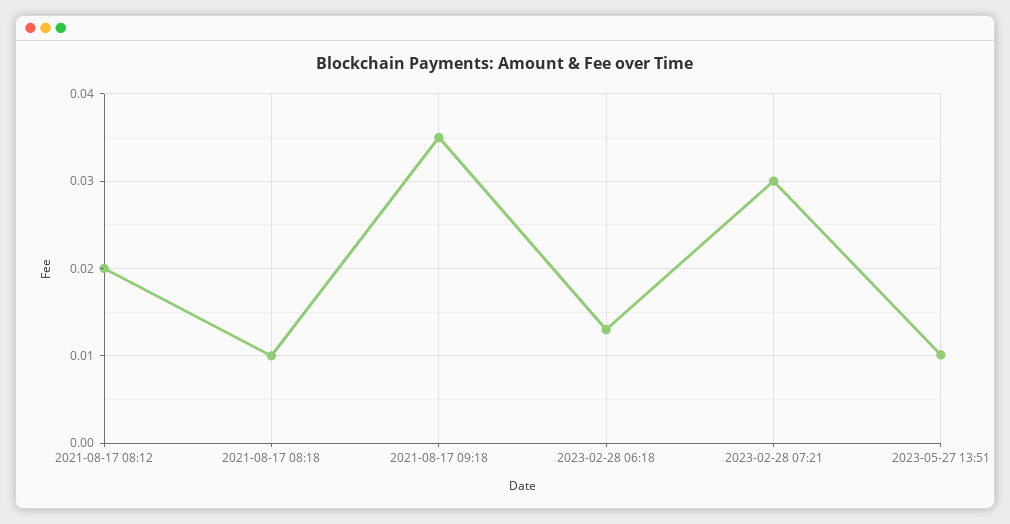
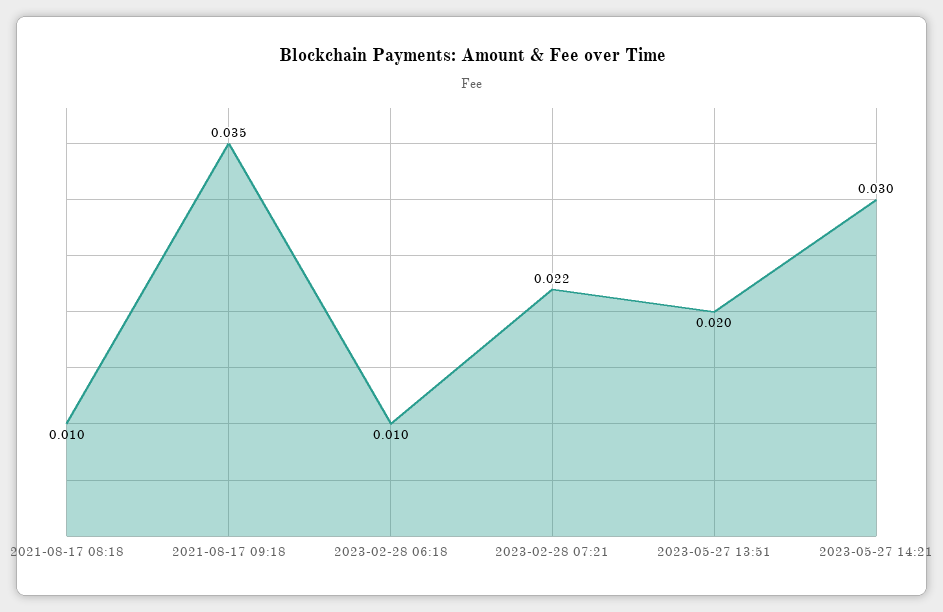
2021-08-17 08:12: 0.02 -> none
2023-02-28 06:18: 0.013 -> 0.01
2023-02-28 07:21: 0.03 -> 0.022
2023-05-27 13:51: 0.01 -> 0.02
2023-05-27 14:21: none -> 0.03

